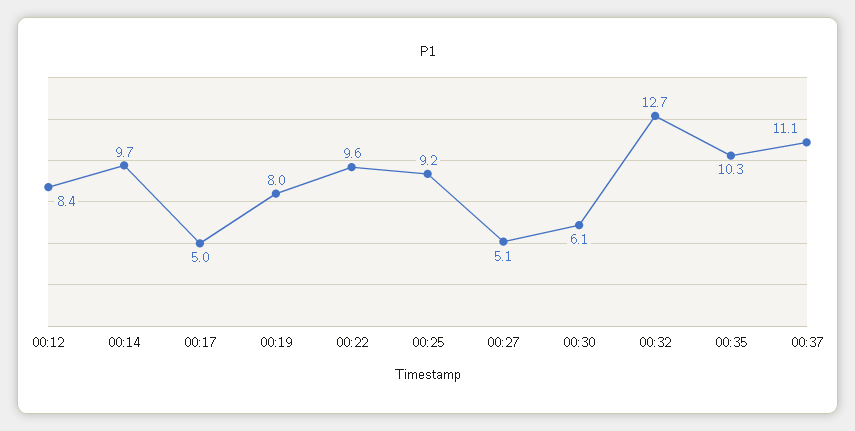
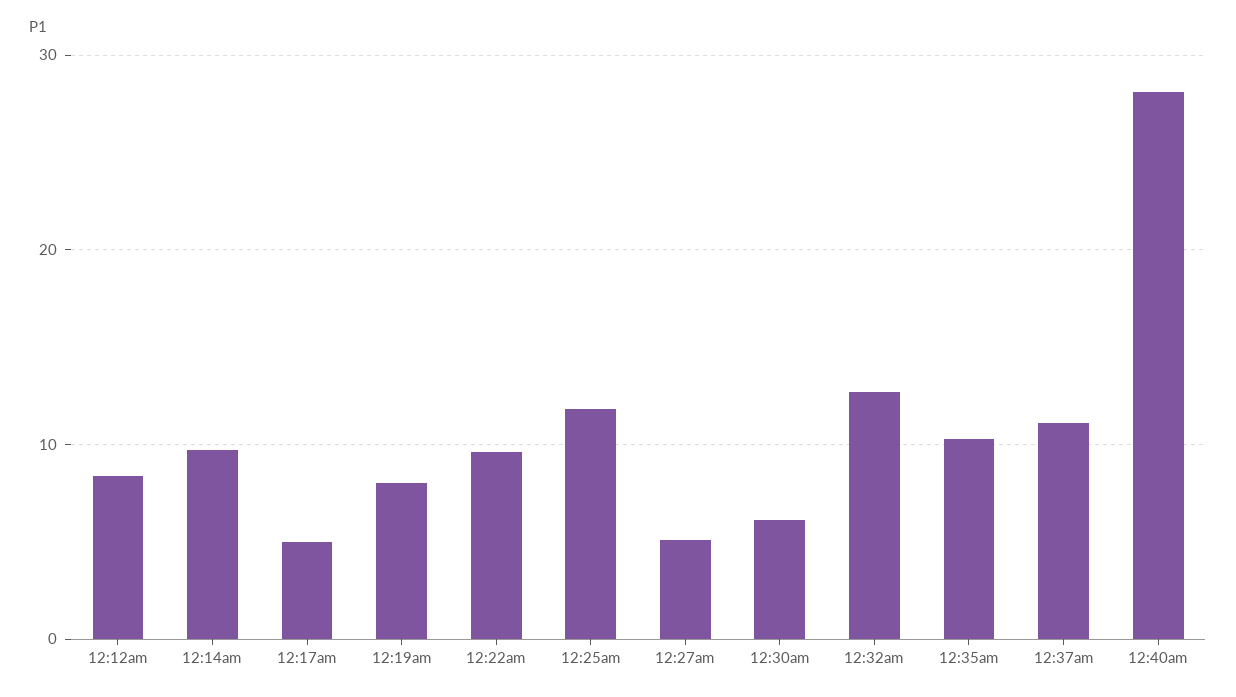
00:25: 9.2 -> 12
12:40am: none -> 28

